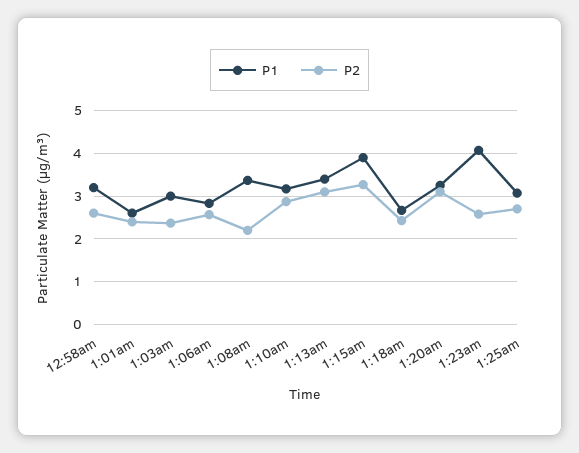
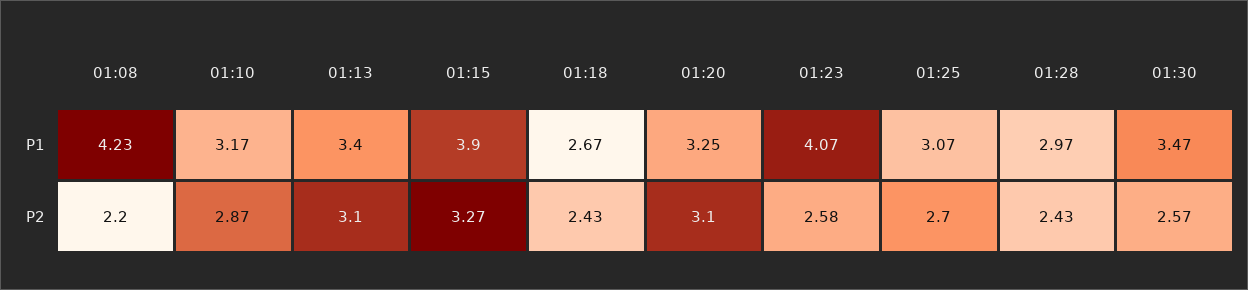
P1, 12:58am: 3.2 -> none
P2, 12:58am: 2.6 -> none
P1, 1:01am: 2.6 -> none
P2, 1:01am: 2.4 -> none
P1, 1:03am: 3 -> none
P2, 1:03am: 2.4 -> none
P1, 1:06am: 2.8 -> none
P2, 1:06am: 2.6 -> none
P1, 1:08am: 3.4 -> 4.23
P1, 01:28: none -> 2.97
P1, 01:30: none -> 3.47
P2, 01:28: none -> 2.43
P2, 01:30: none -> 2.57

